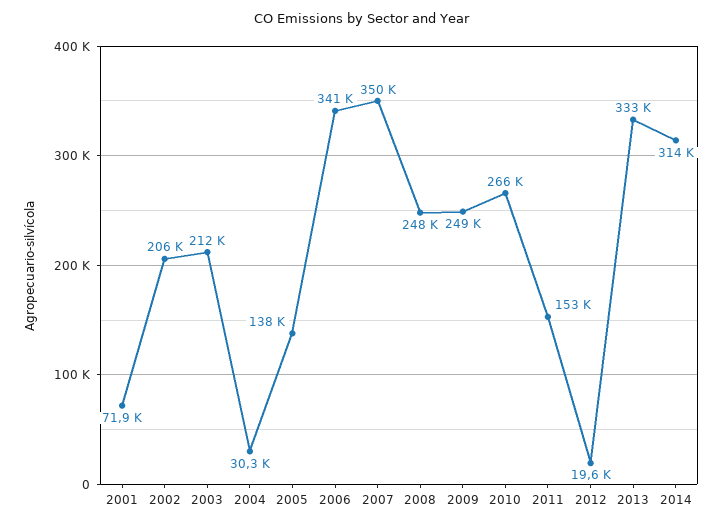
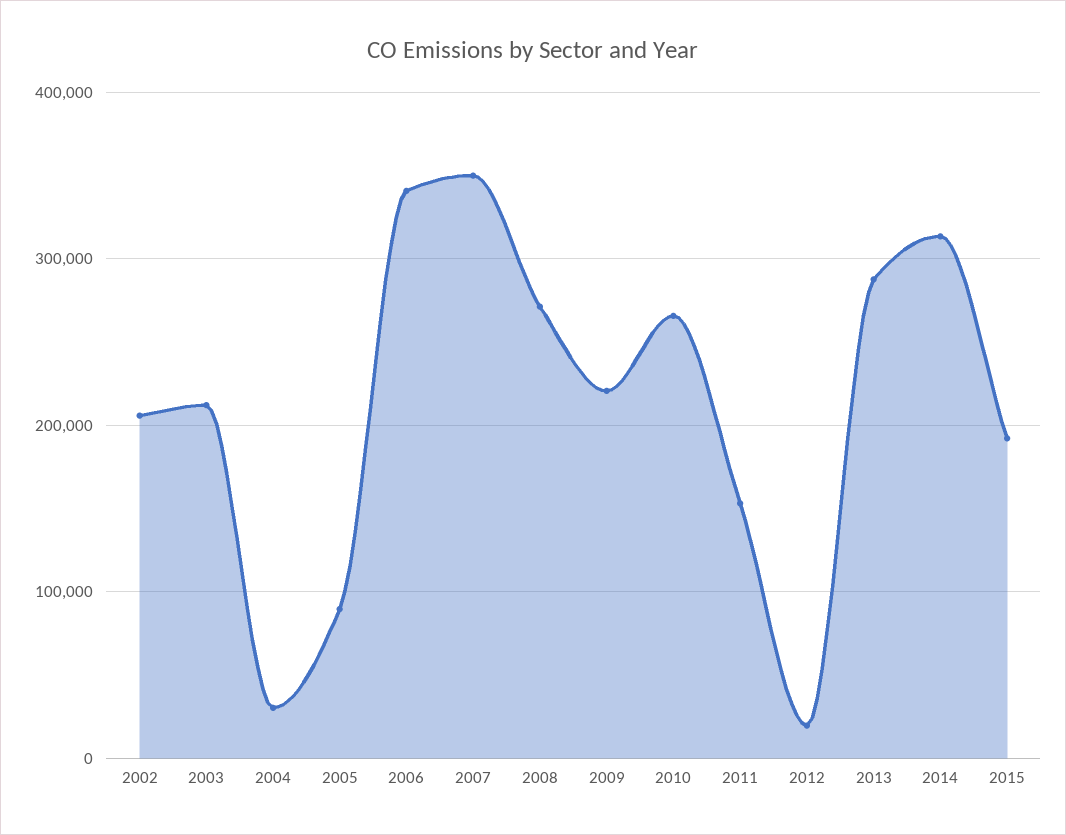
2001: 71900 -> none
2005: 138000 -> 90000
2008: 248000 -> 270000
2009: 249000 -> 220000
2013: 333000 -> 290000
2015: none -> 190000

